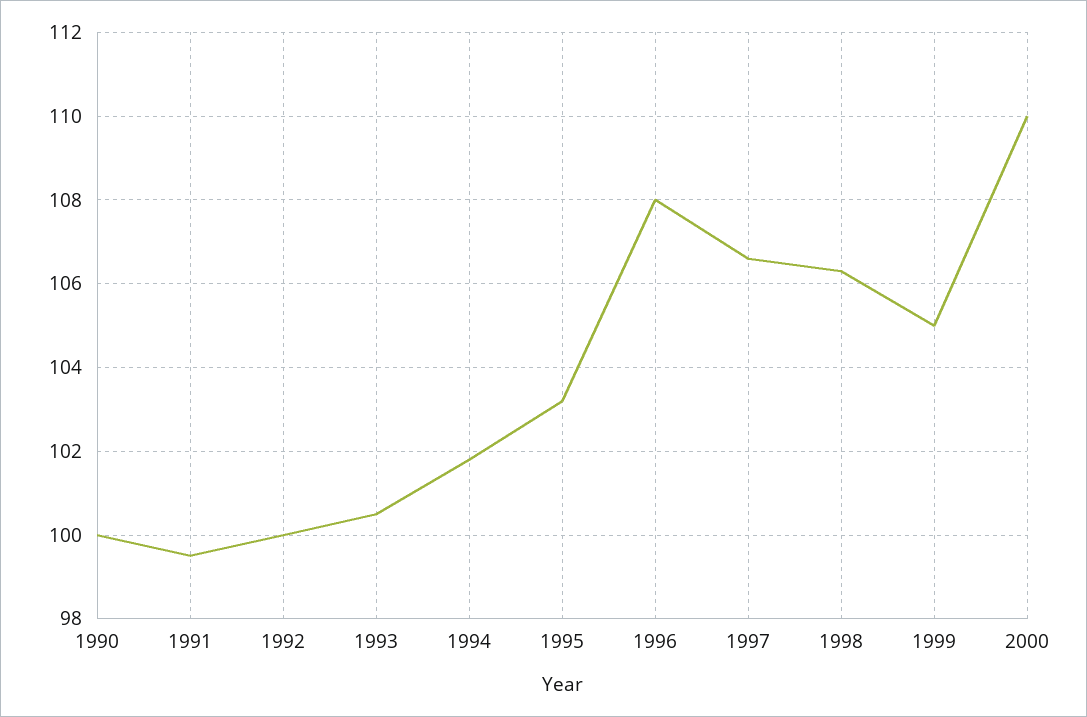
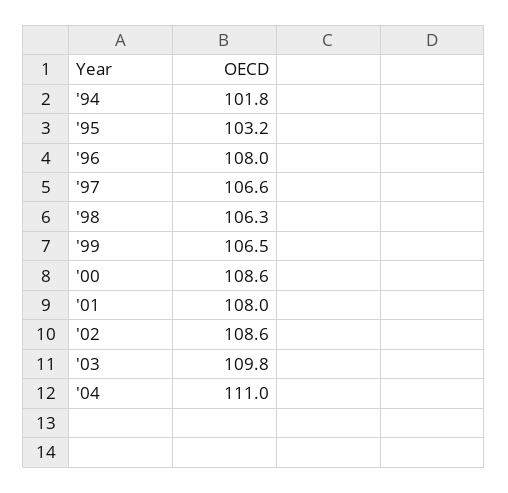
1990: 100 -> none
1991: 99.5 -> none
1992: 100 -> none
1993: 100.5 -> none
1999: 105 -> 106.5
2000: 110 -> 108.6
'01: none -> 108
'02: none -> 108.6
'03: none -> 109.8
'04: none -> 111

